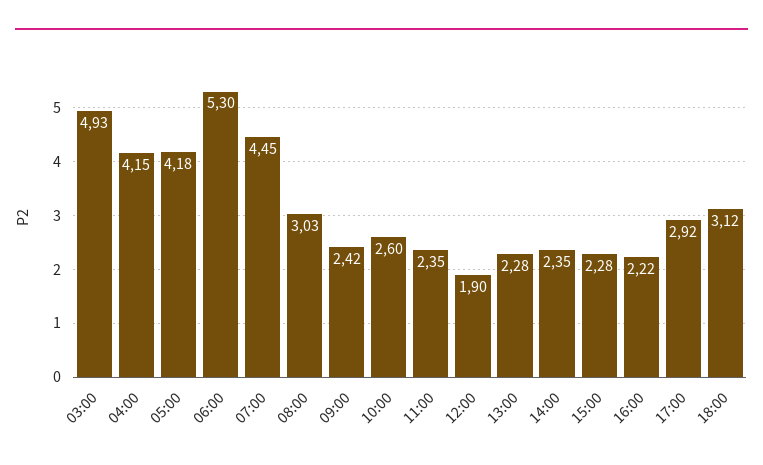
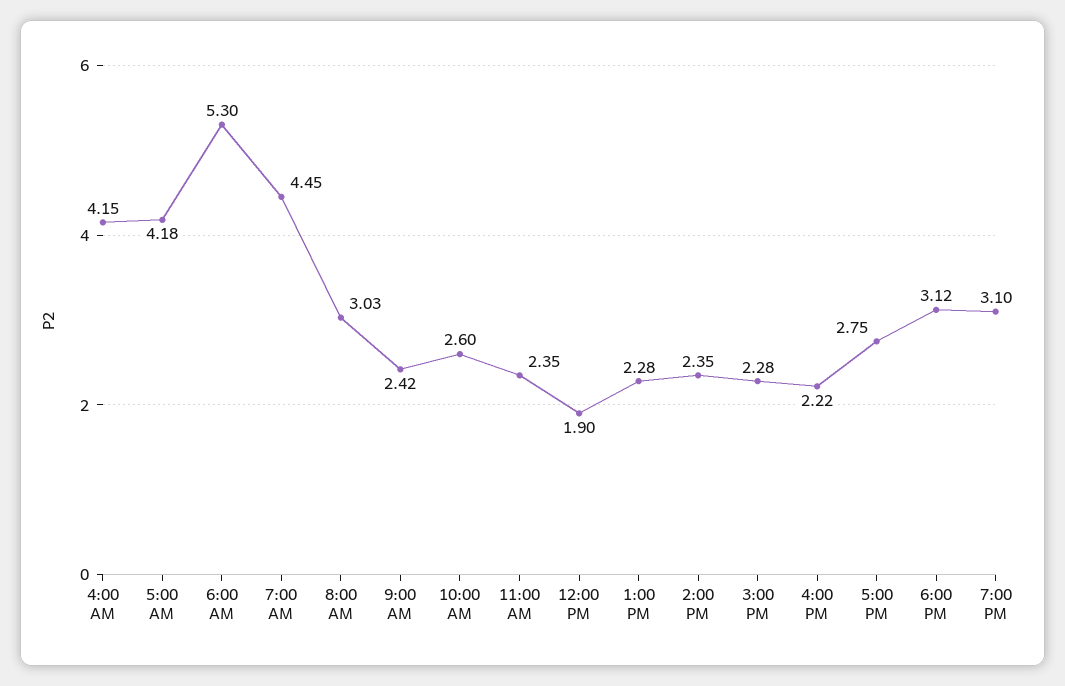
03:00: 4.93 -> none
17:00: 2.92 -> 2.75
7:00 PM: none -> 3.1

